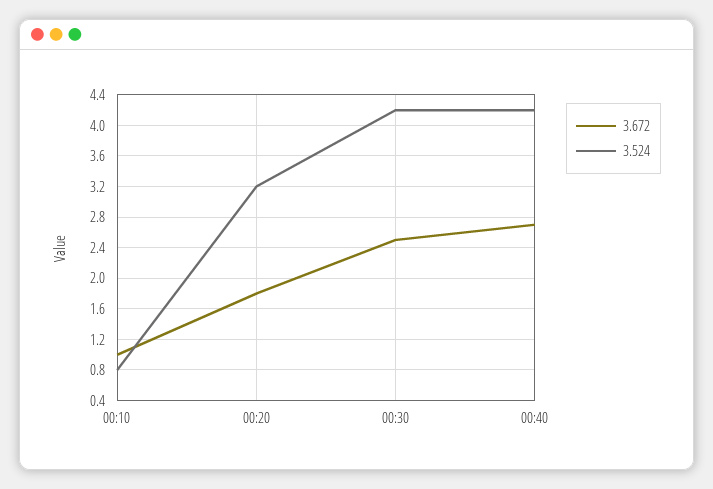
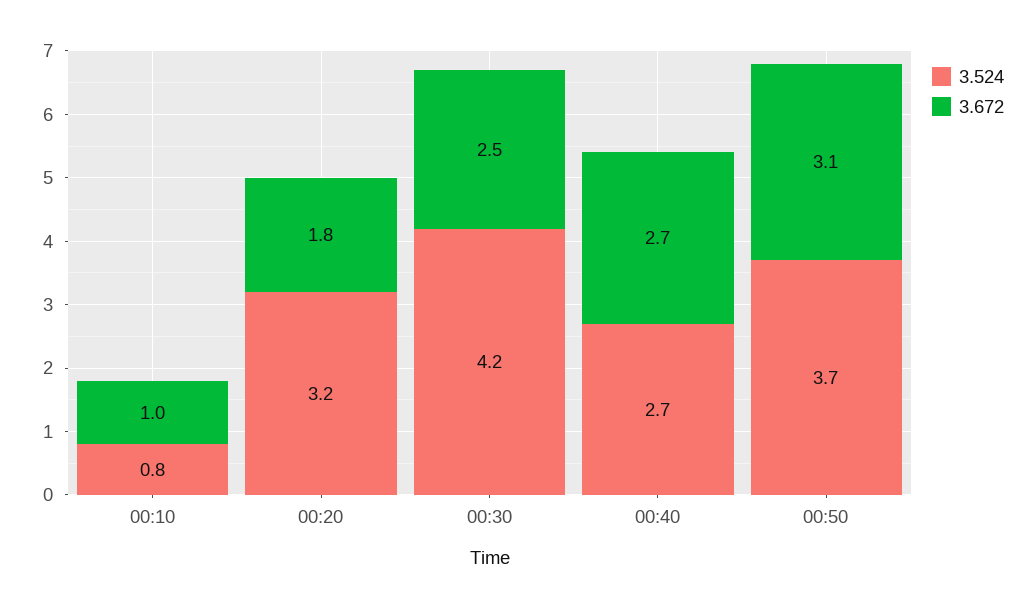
3.524, 00:40: 4.2 -> 2.7
3.524, 00:50: none -> 3.7
3.672, 00:50: none -> 3.1

